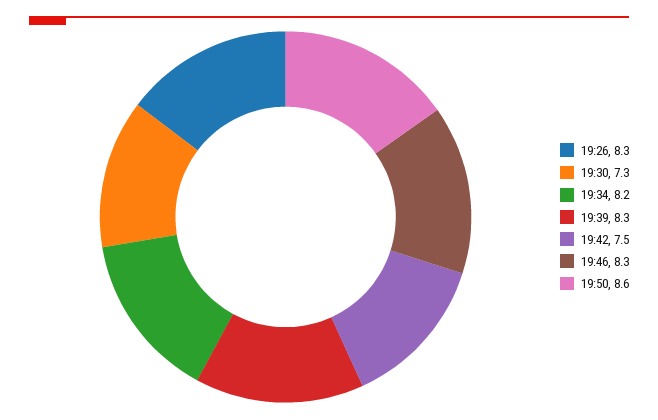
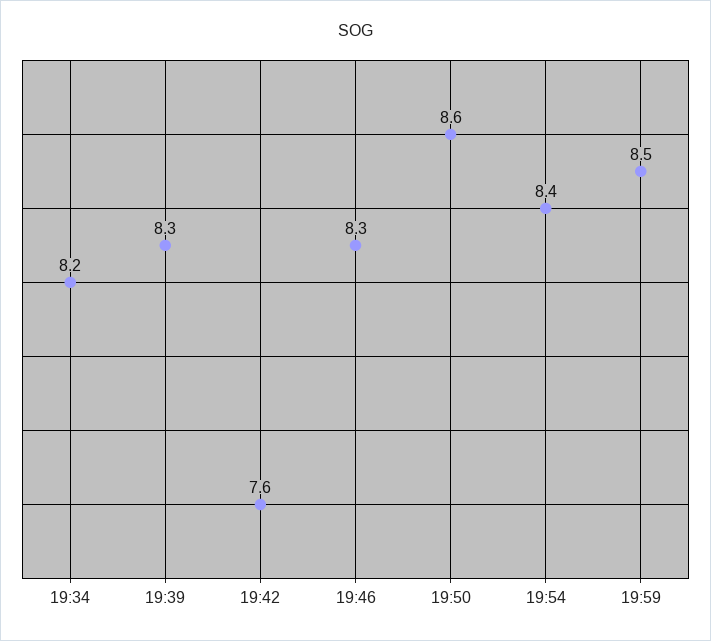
19:26: 8.3 -> none
19:30: 7.3 -> none
19:42: 7.5 -> 7.6
19:54: none -> 8.4
19:59: none -> 8.5

